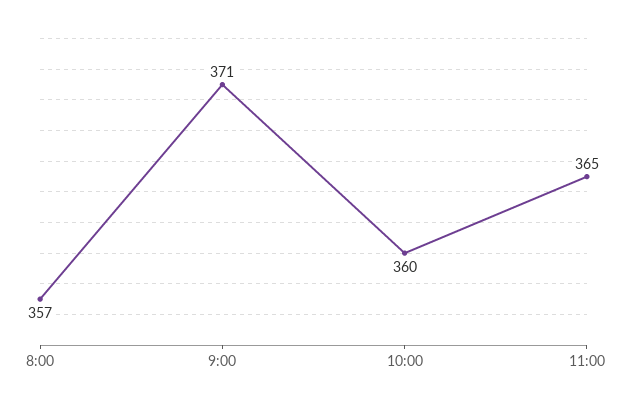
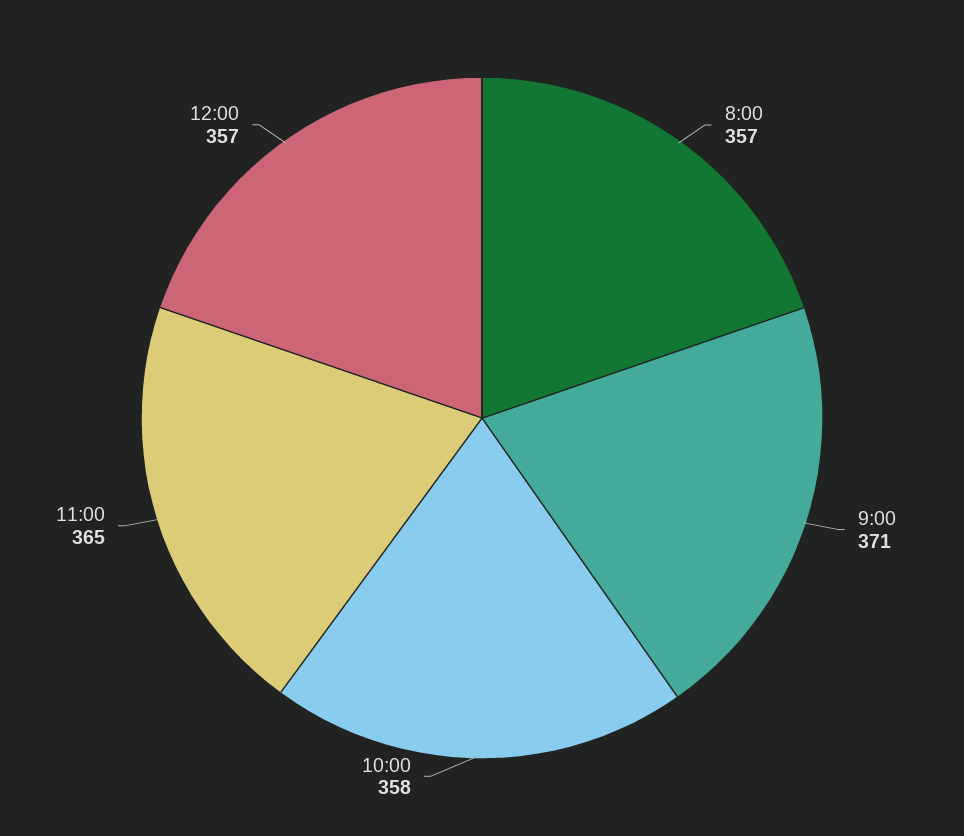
10:00: 360 -> 358
12:00: none -> 357

